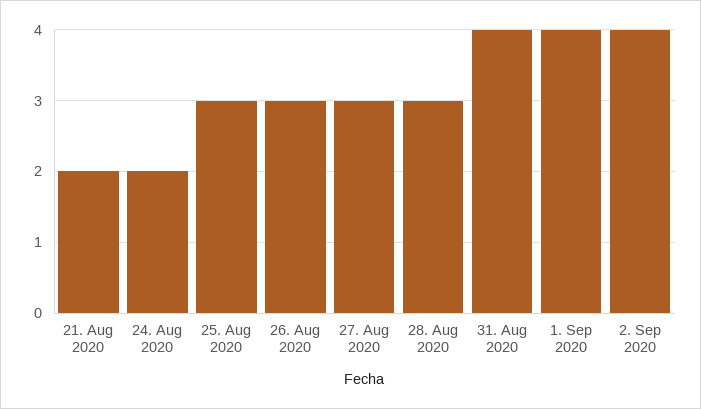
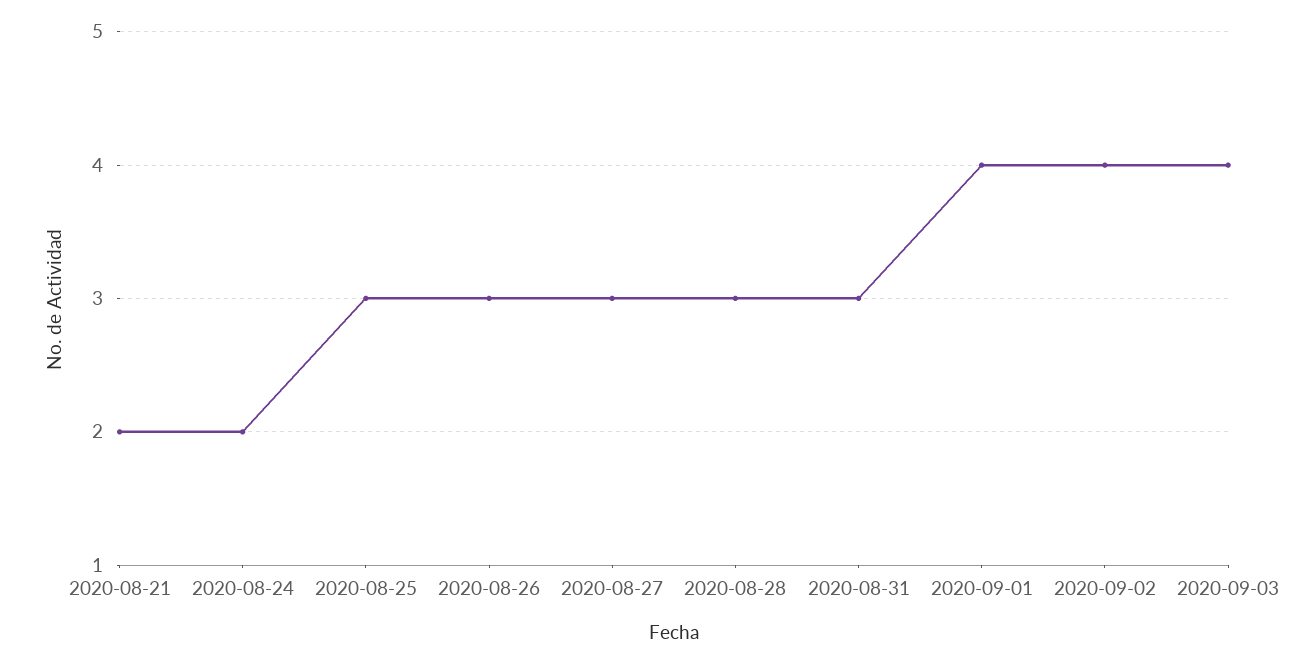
31. Aug 2020: 4 -> 3
2020-09-03: none -> 4

